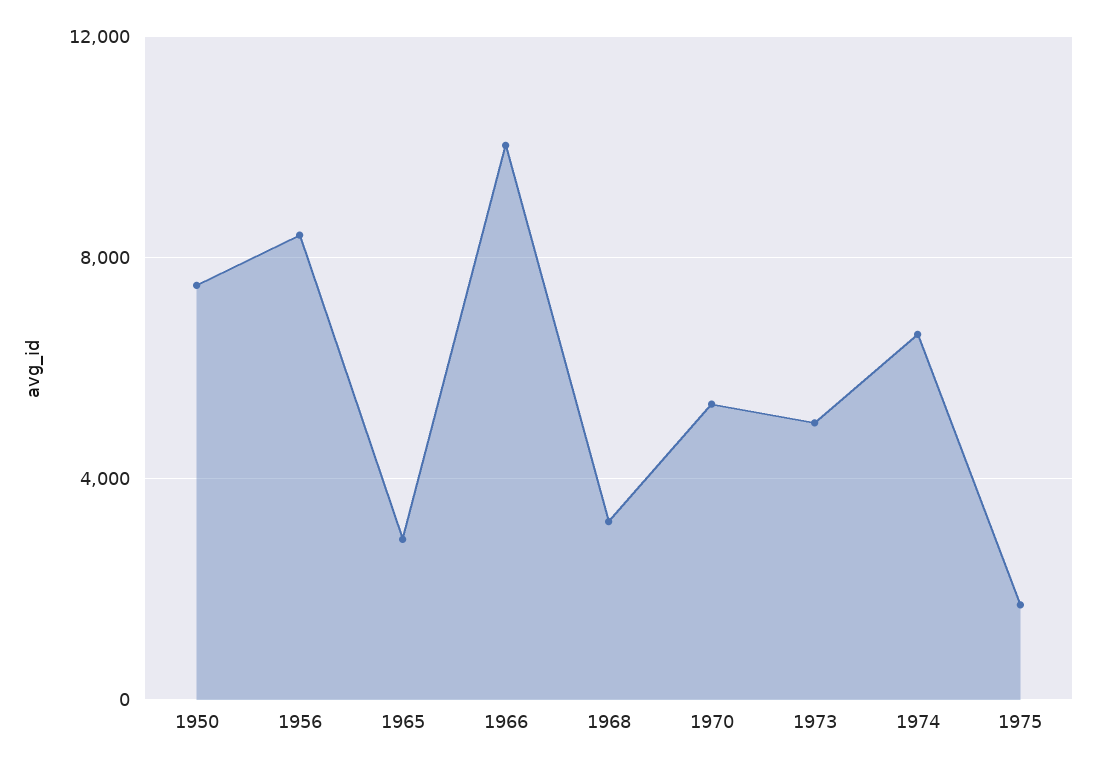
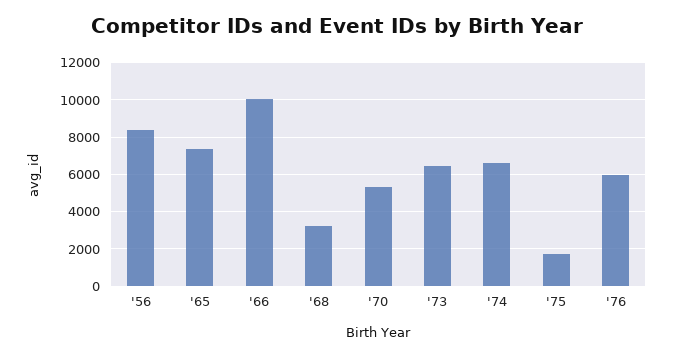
1950: 7500 -> none
1965: 3000 -> 7500
1973: 5000 -> 6500
'76: none -> 6000

